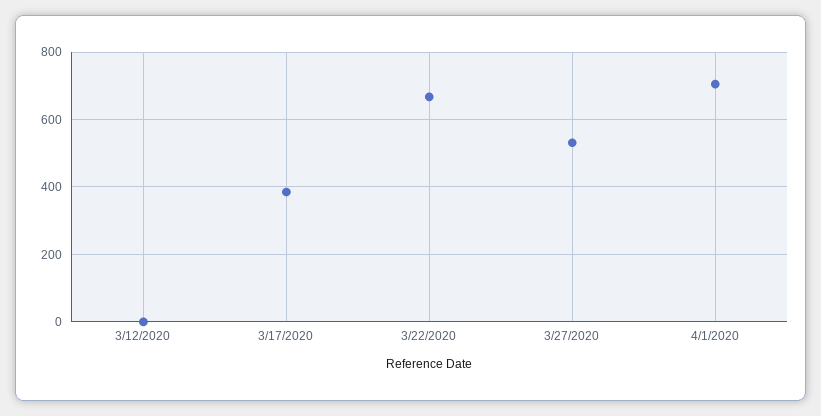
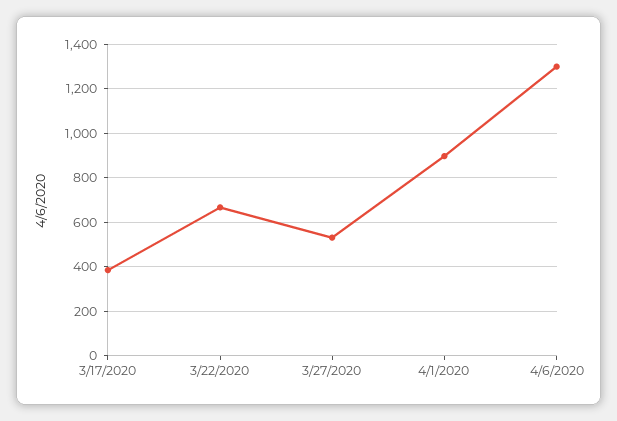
3/12/2020: 0 -> none
4/1/2020: 700 -> 900
4/6/2020: none -> 1300

